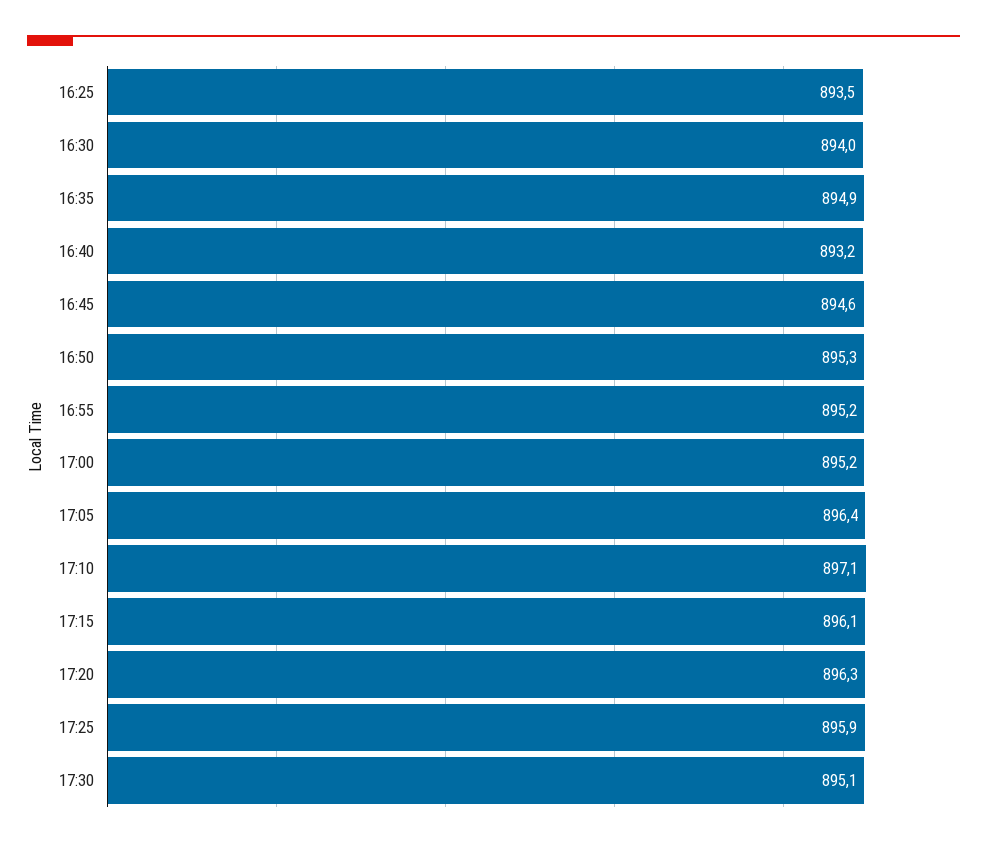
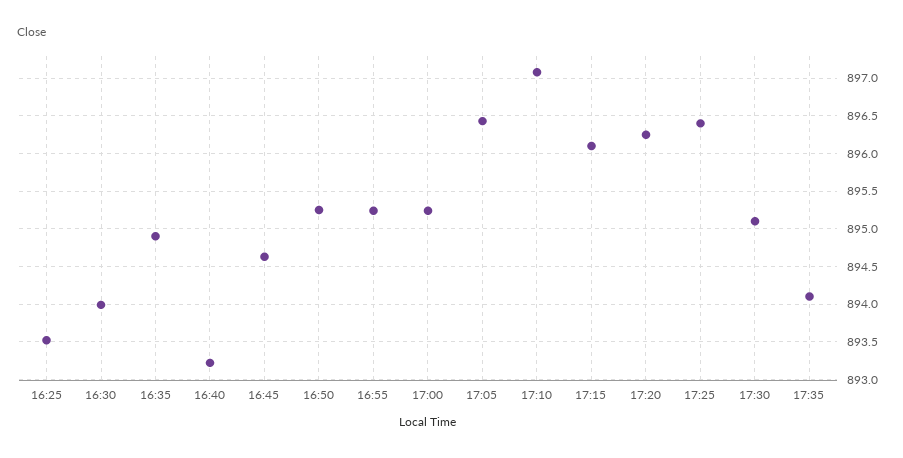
17:25: 895.9 -> 896.4
17:35: none -> 894.1

